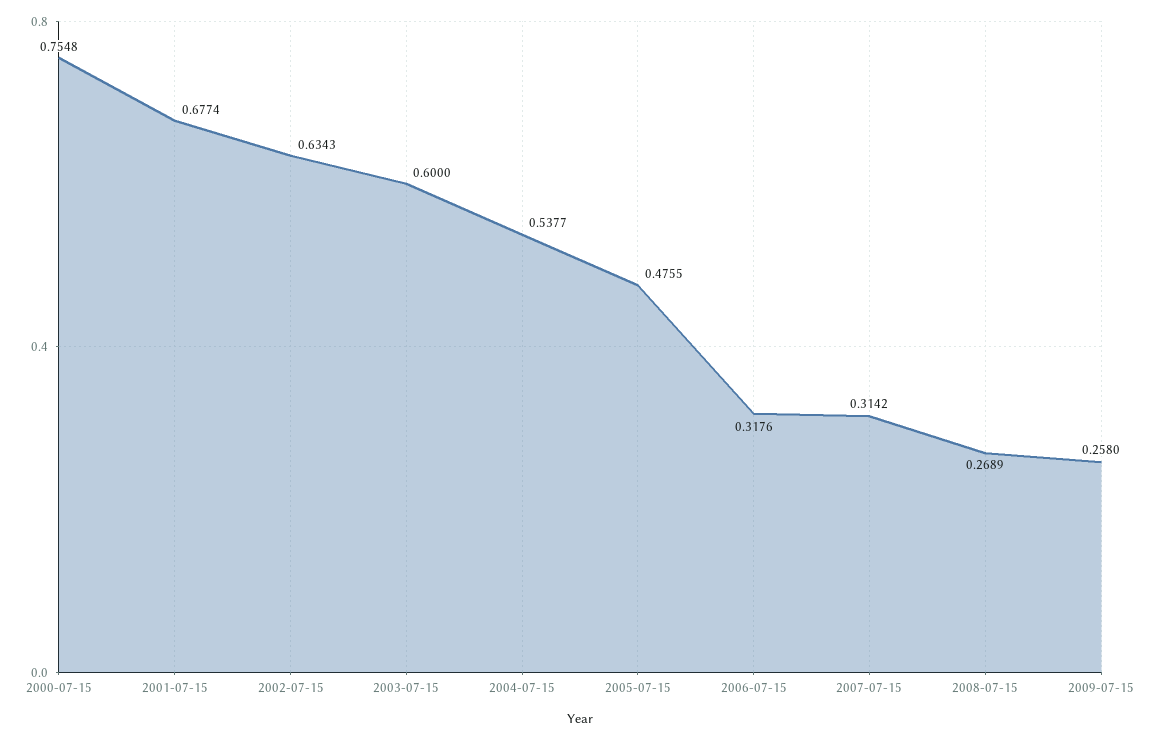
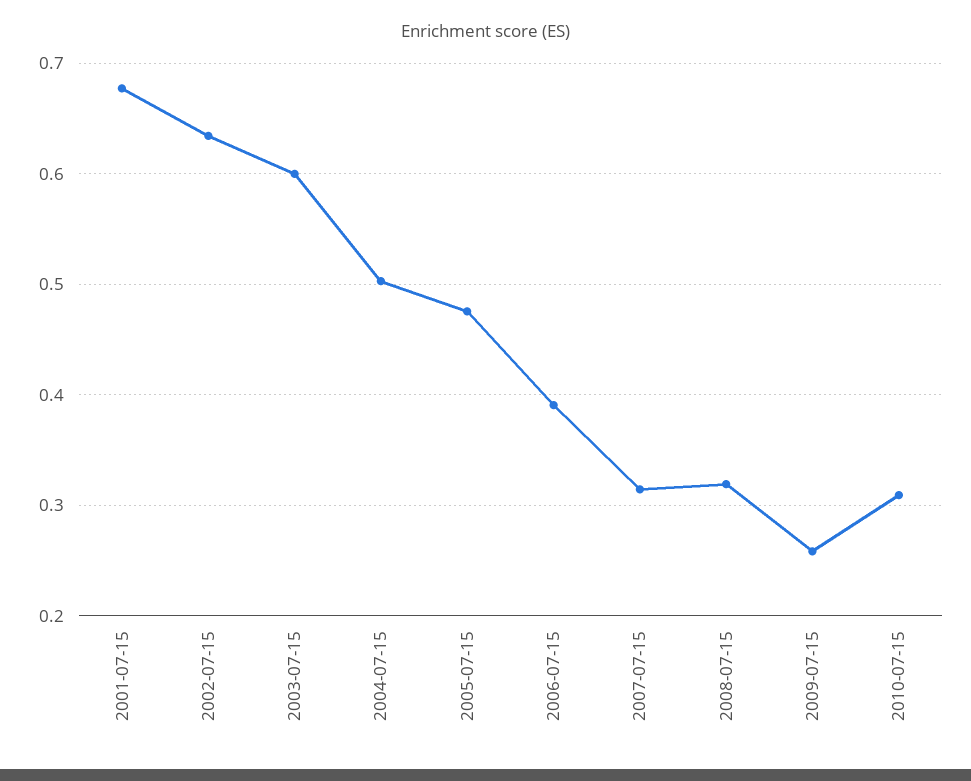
2000-07-15: 0.7548 -> none
2004-07-15: 0.5377 -> 0.5
2006-07-15: 0.3176 -> 0.39
2008-07-15: 0.2689 -> 0.32
2010-07-15: none -> 0.31

